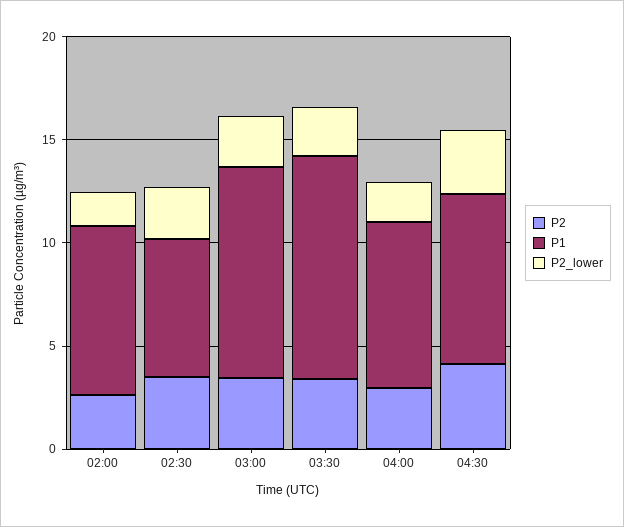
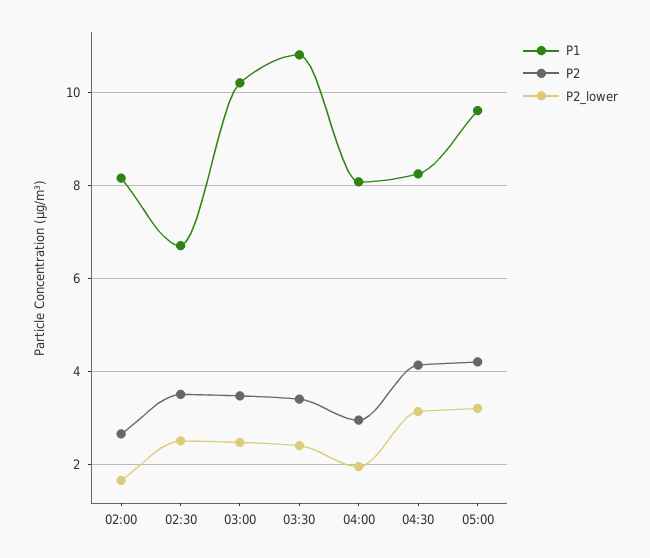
P1, 05:00: none -> 9.6
P2, 05:00: none -> 4.2
P2_lower, 05:00: none -> 3.2

